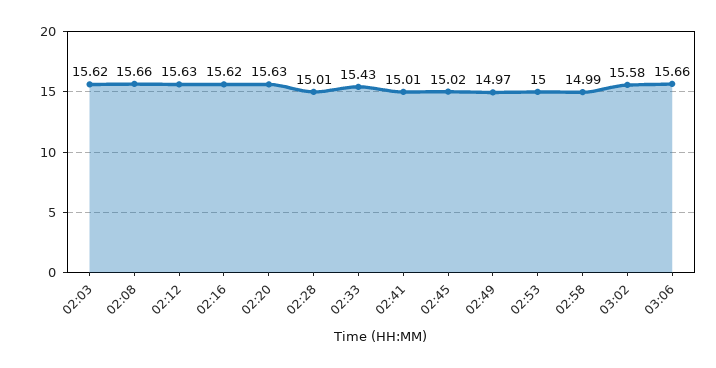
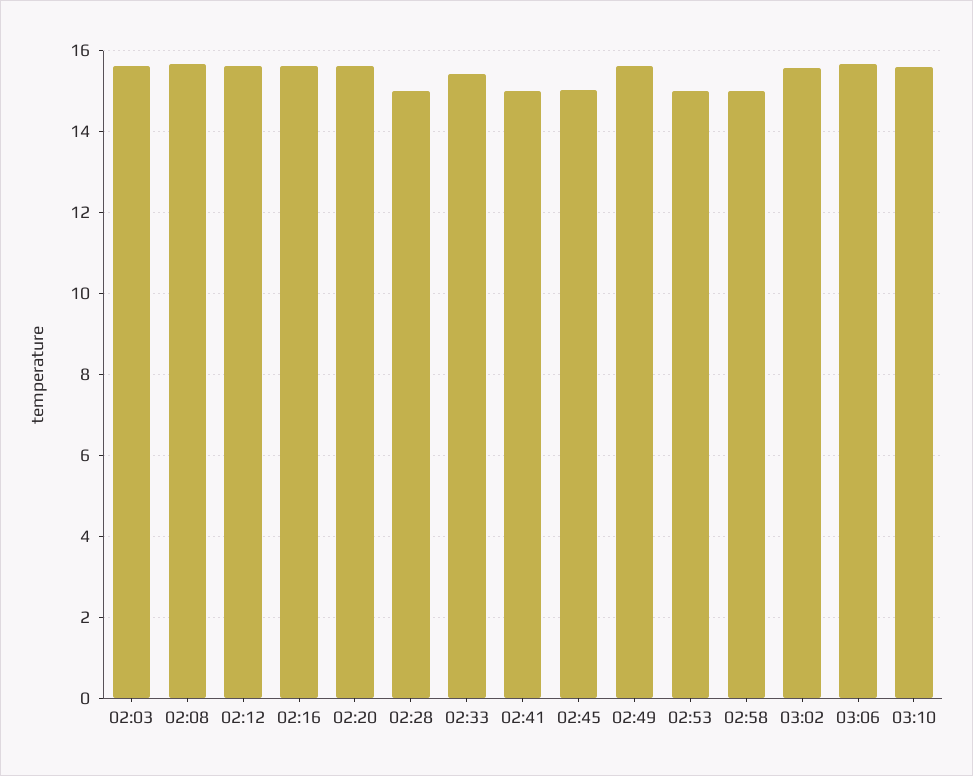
02:49: 14.97 -> 15.6
03:10: none -> 15.6

